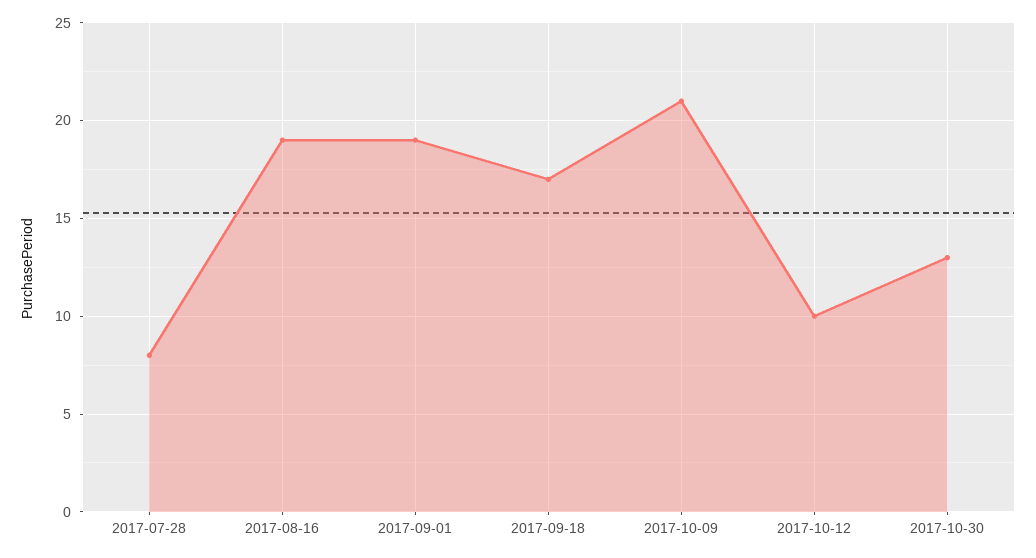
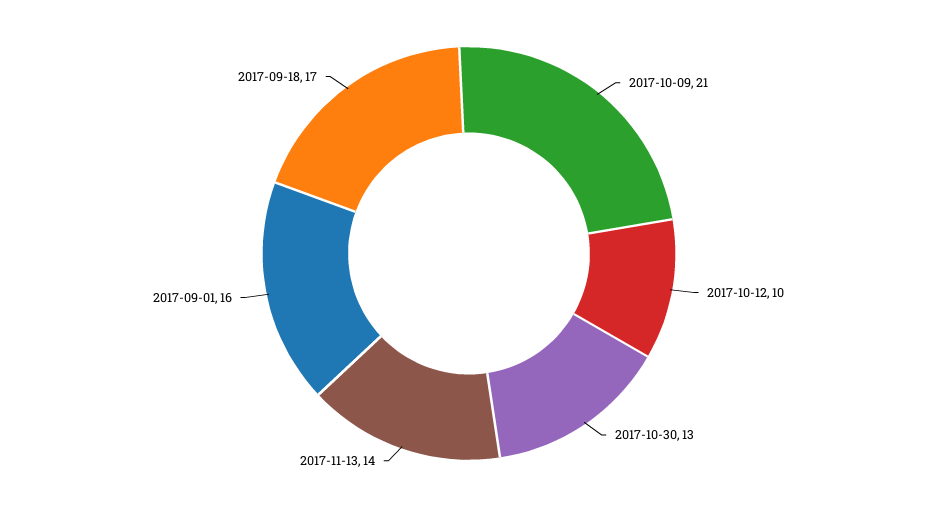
2017-07-28: 8 -> none
2017-08-16: 19 -> none
2017-09-01: 19 -> 16
2017-11-13: none -> 14

